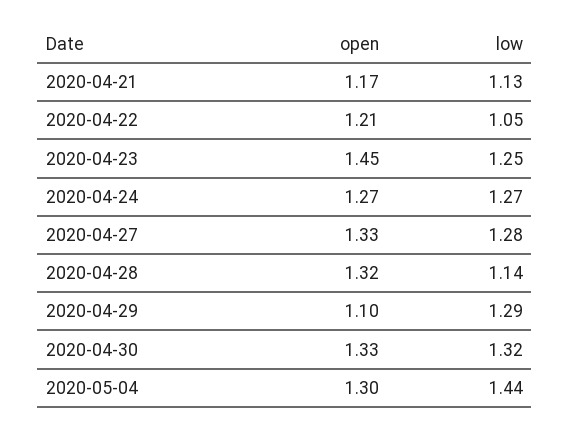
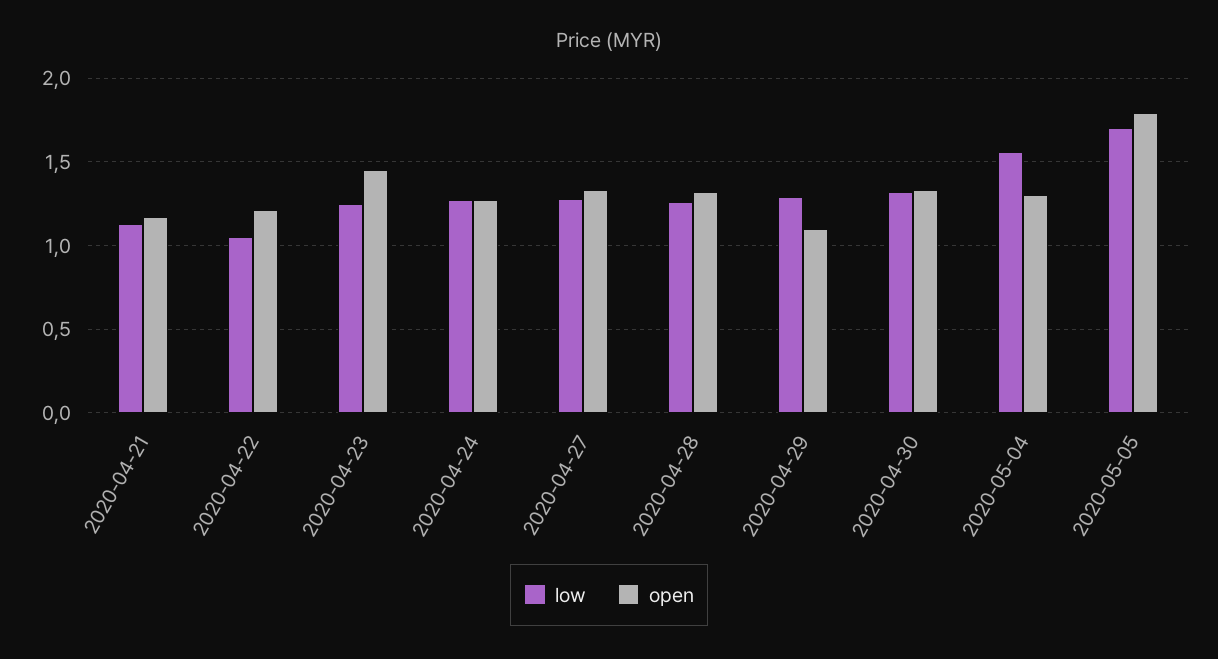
low, 2020-04-28: 1.14 -> 1.25
low, 2020-05-04: 1.44 -> 1.55
low, 2020-05-05: none -> 1.7
open, 2020-05-05: none -> 1.8

